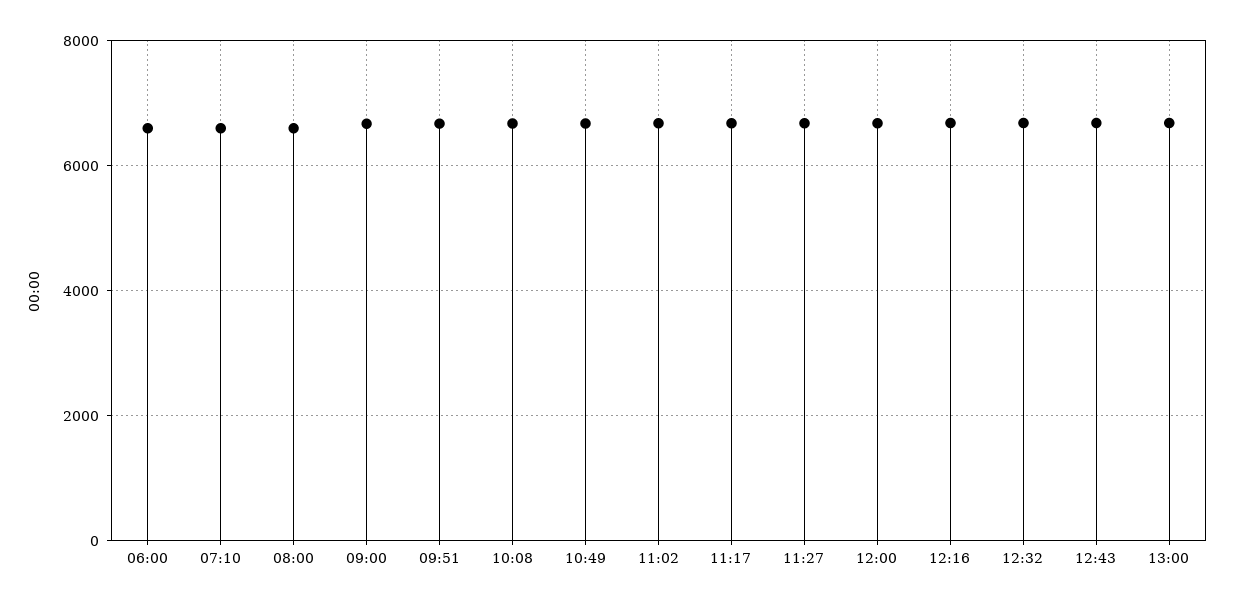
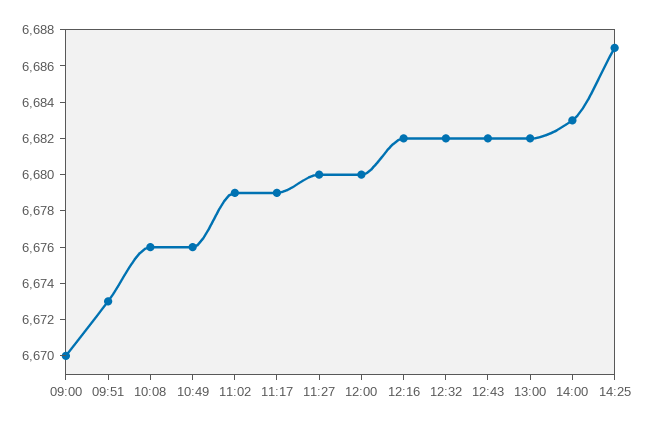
06:00: 6600 -> none
07:10: 6600 -> none
08:00: 6600 -> none
14:00: none -> 6683
14:25: none -> 6687

